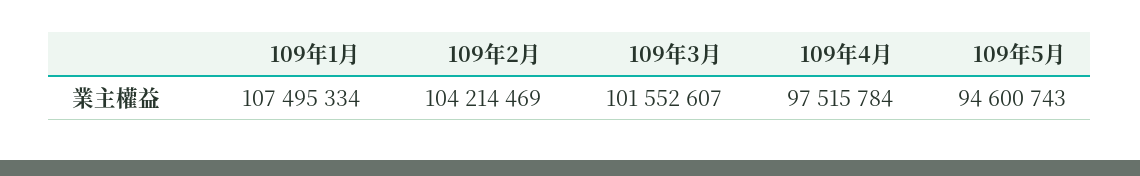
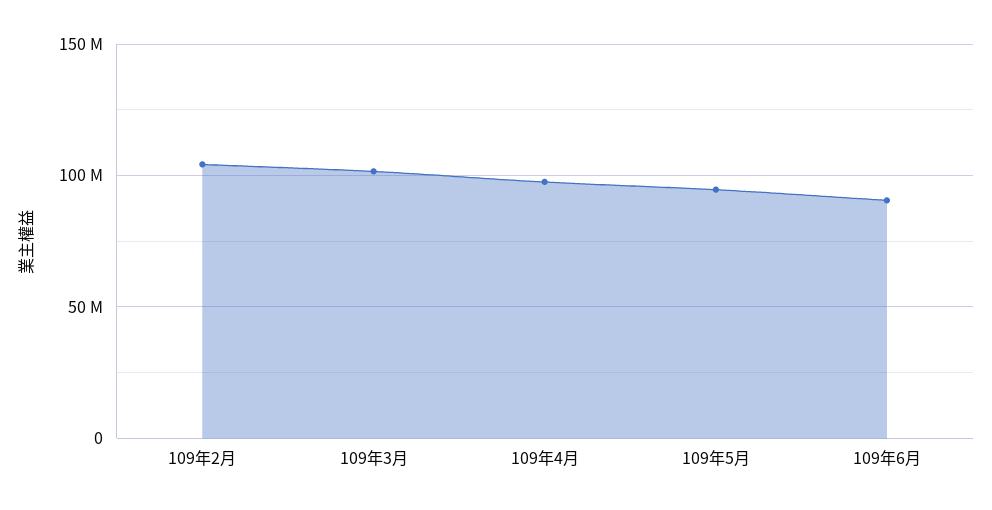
109年1月: 107495334 -> none
109年6月: none -> 90000000

